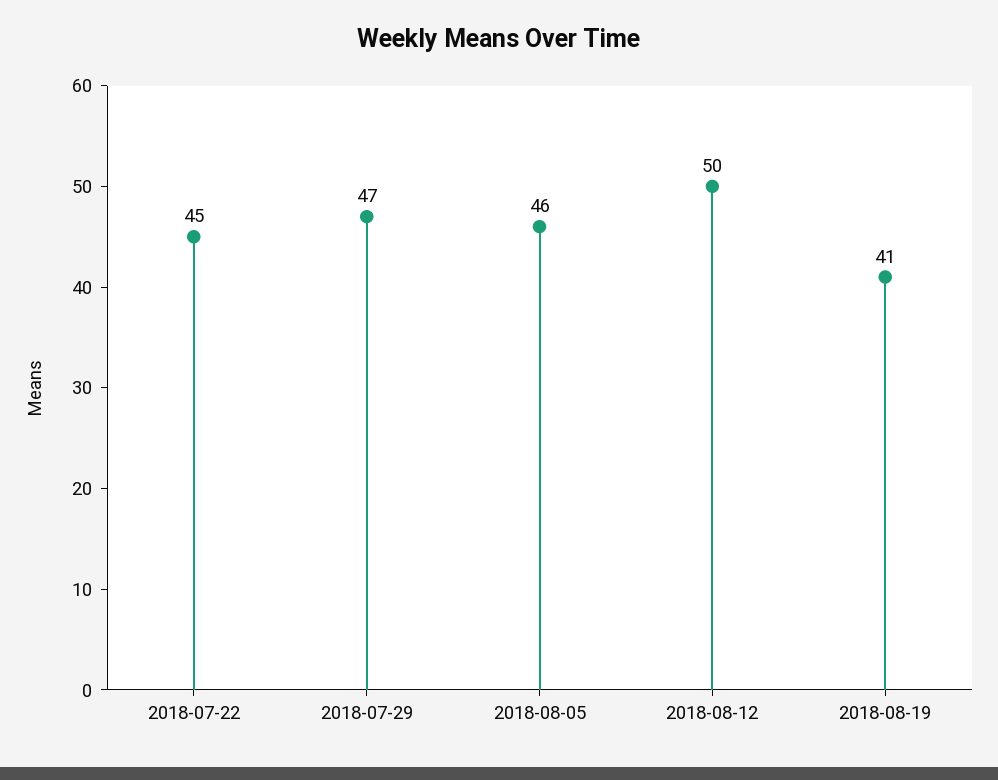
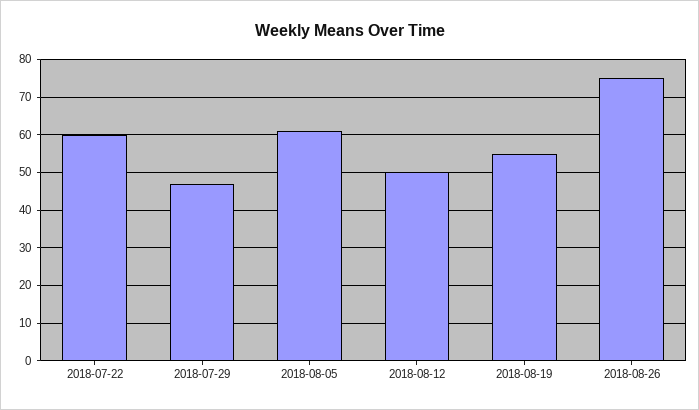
2018-07-22: 45 -> 60
2018-08-05: 46 -> 60
2018-08-19: 41 -> 55
2018-08-26: none -> 75

